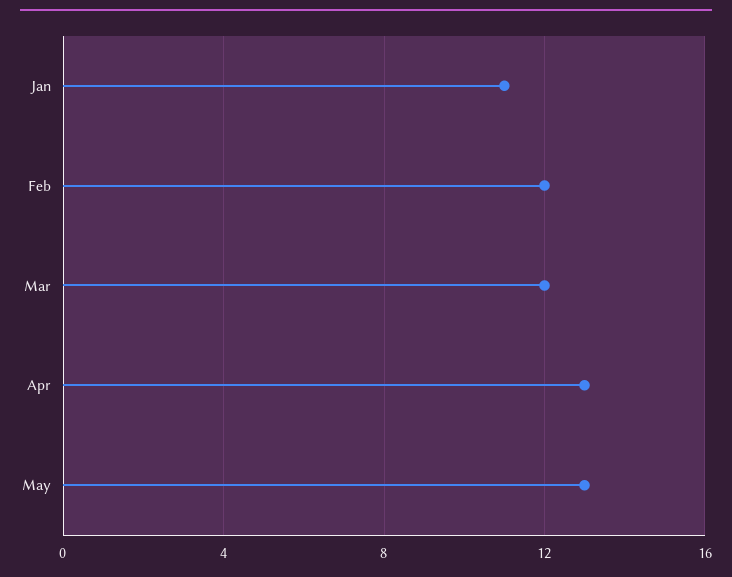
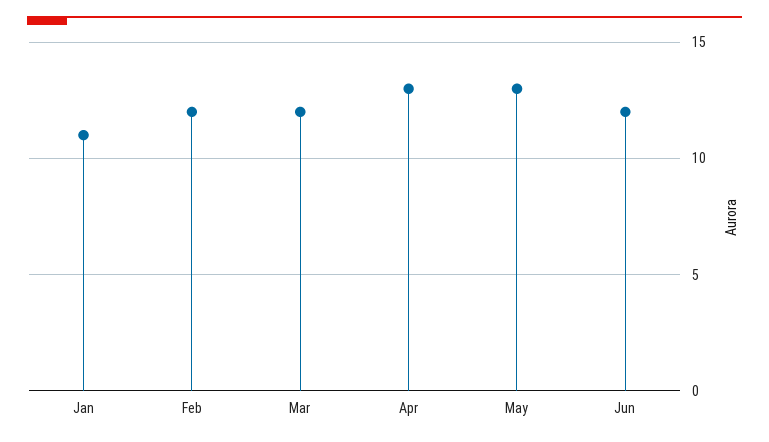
Jun: none -> 12

